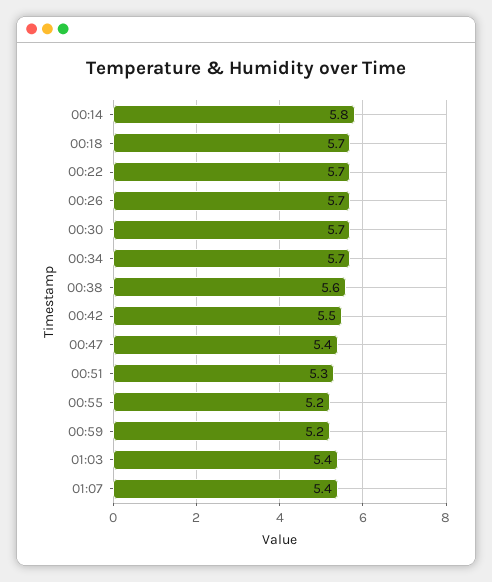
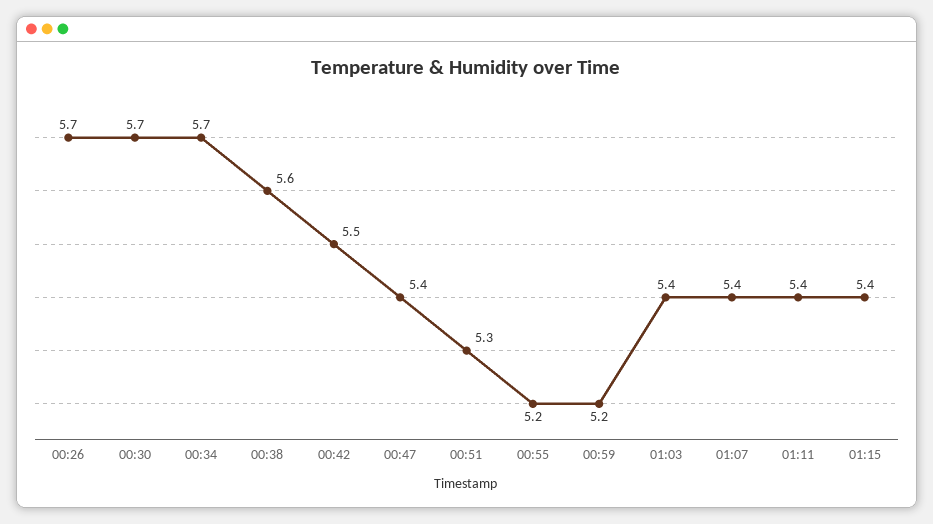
00:14: 5.8 -> none
00:18: 5.7 -> none
00:22: 5.7 -> none
01:11: none -> 5.4
01:15: none -> 5.4

